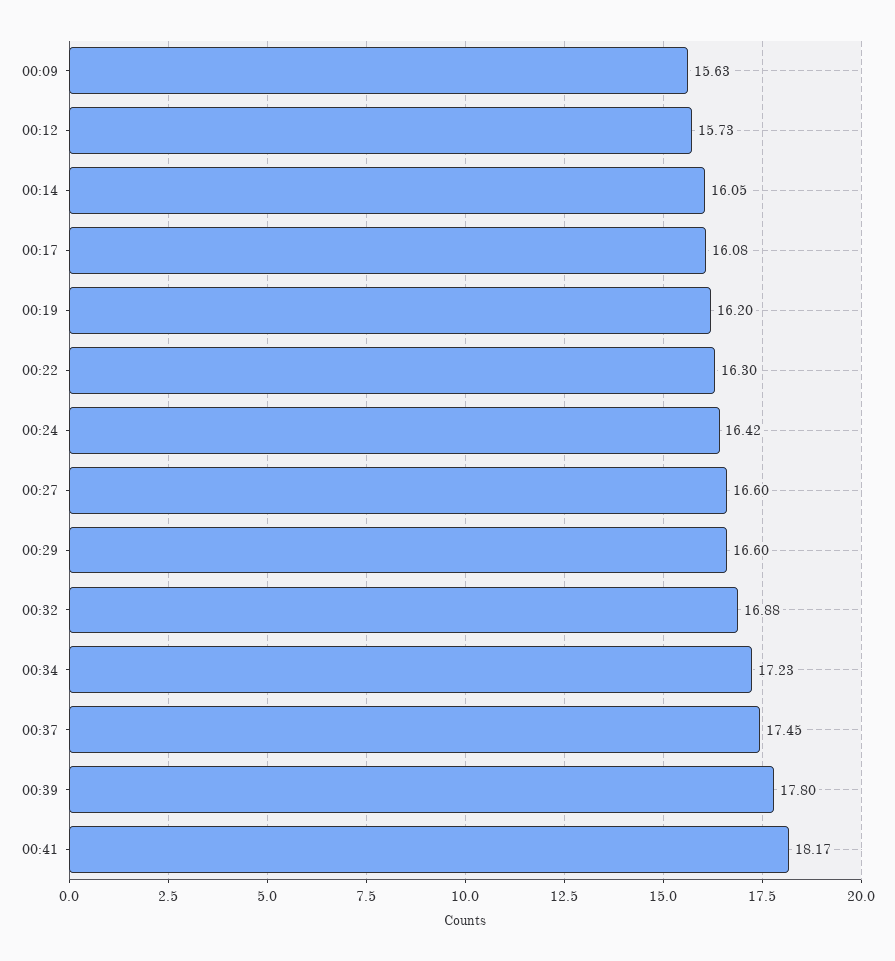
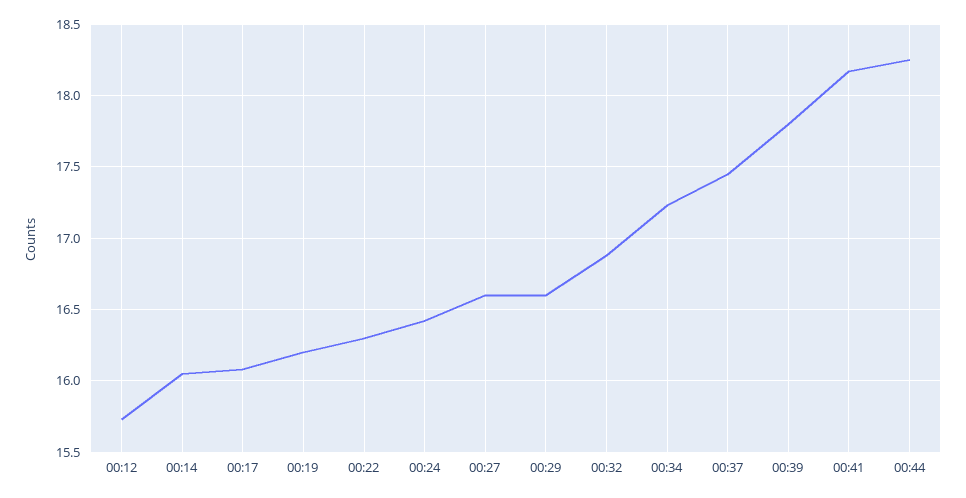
00:09: 15.63 -> none
00:44: none -> 18.25

